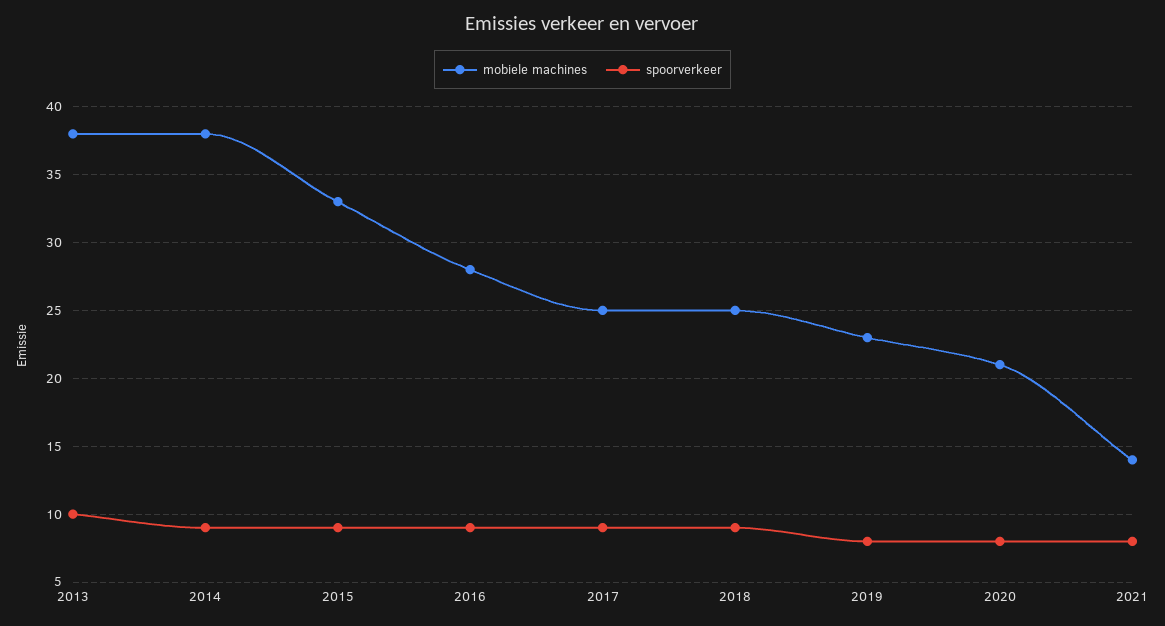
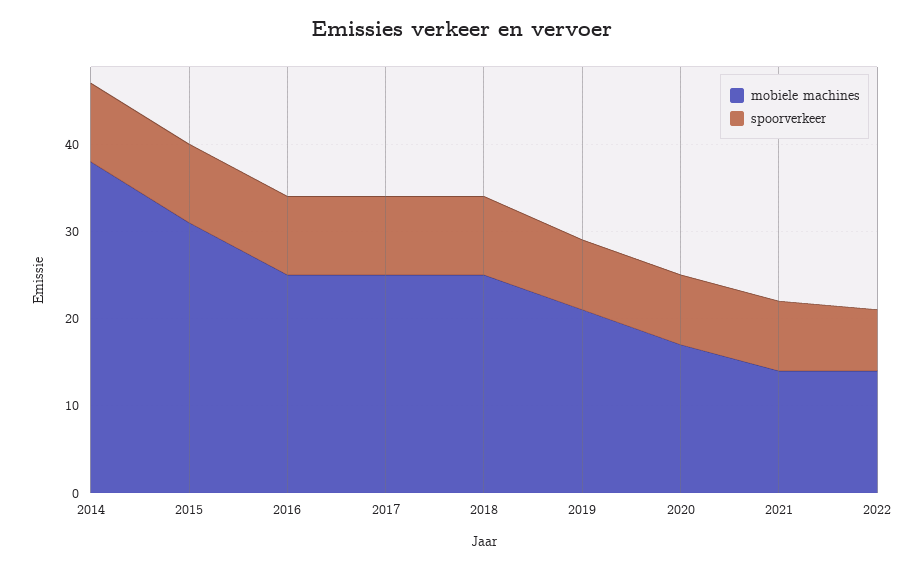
mobiele machines, 2013: 38 -> none
spoorverkeer, 2013: 10 -> none
mobiele machines, 2015: 33 -> 31
mobiele machines, 2016: 28 -> 25
mobiele machines, 2019: 23 -> 21
mobiele machines, 2020: 21 -> 17
mobiele machines, 2022: none -> 14
spoorverkeer, 2022: none -> 7

